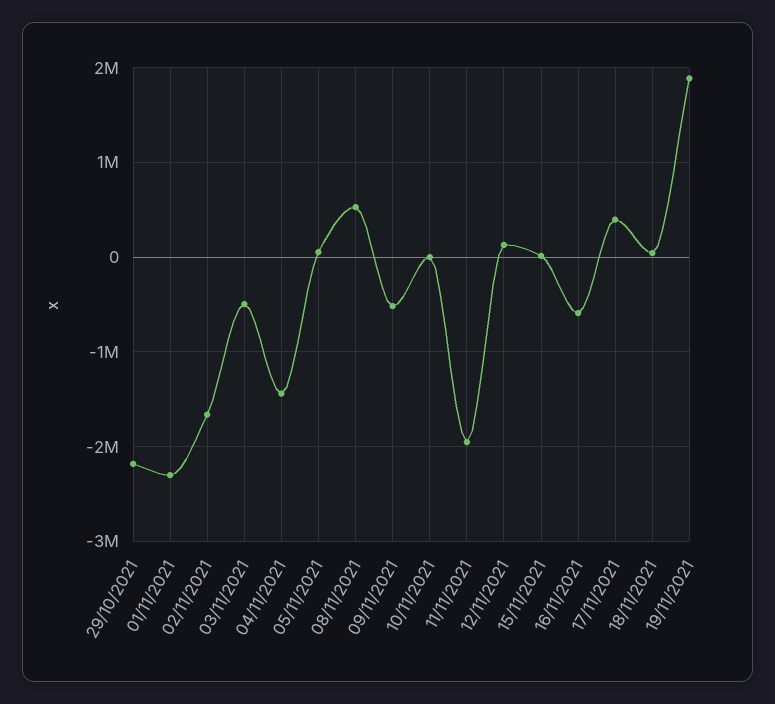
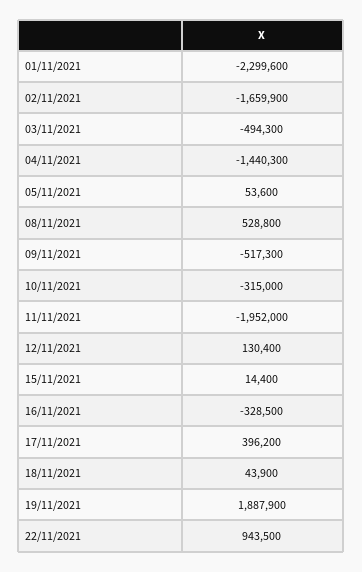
29/10/2021: -2200000 -> none
10/11/2021: 0 -> -315000
16/11/2021: -600000 -> -328500
22/11/2021: none -> 943500

